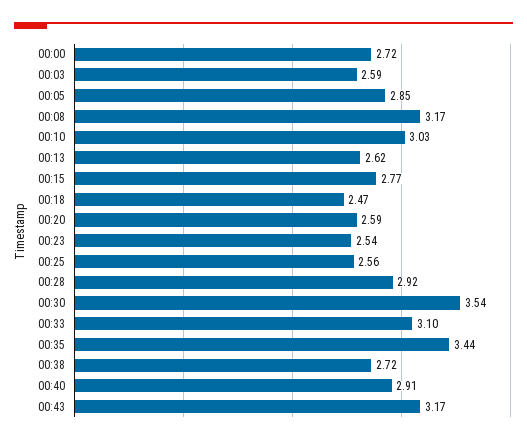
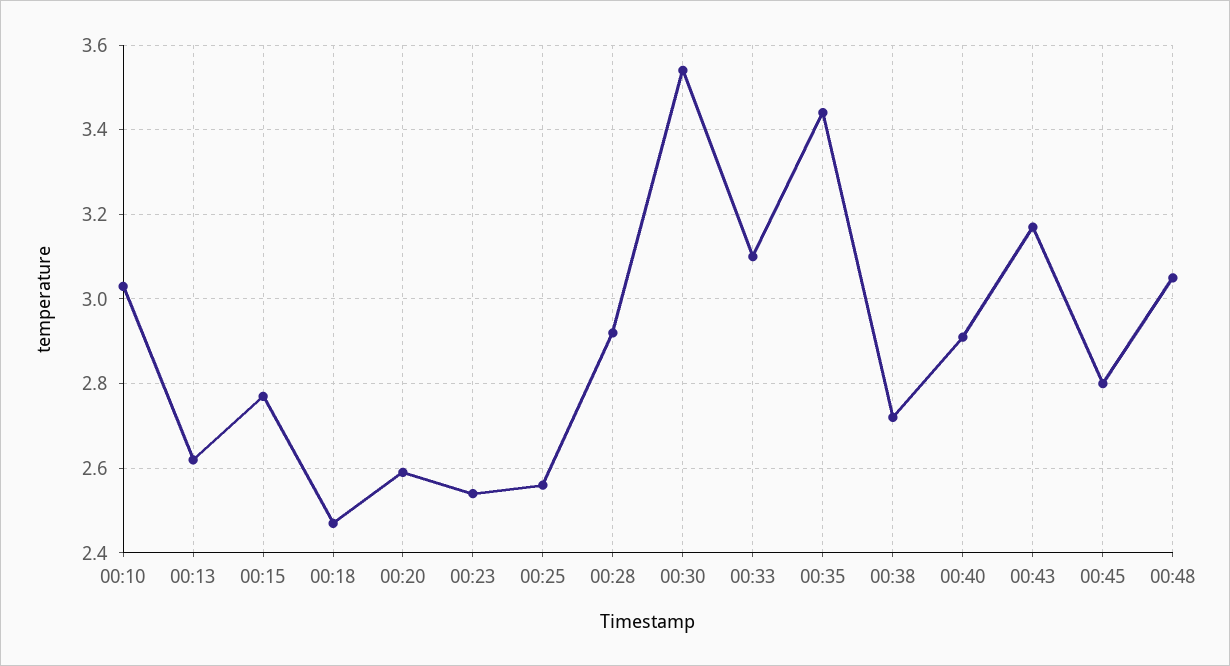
00:00: 2.72 -> none
00:03: 2.59 -> none
00:05: 2.85 -> none
00:08: 3.17 -> none
00:45: none -> 2.8
00:48: none -> 3.05

